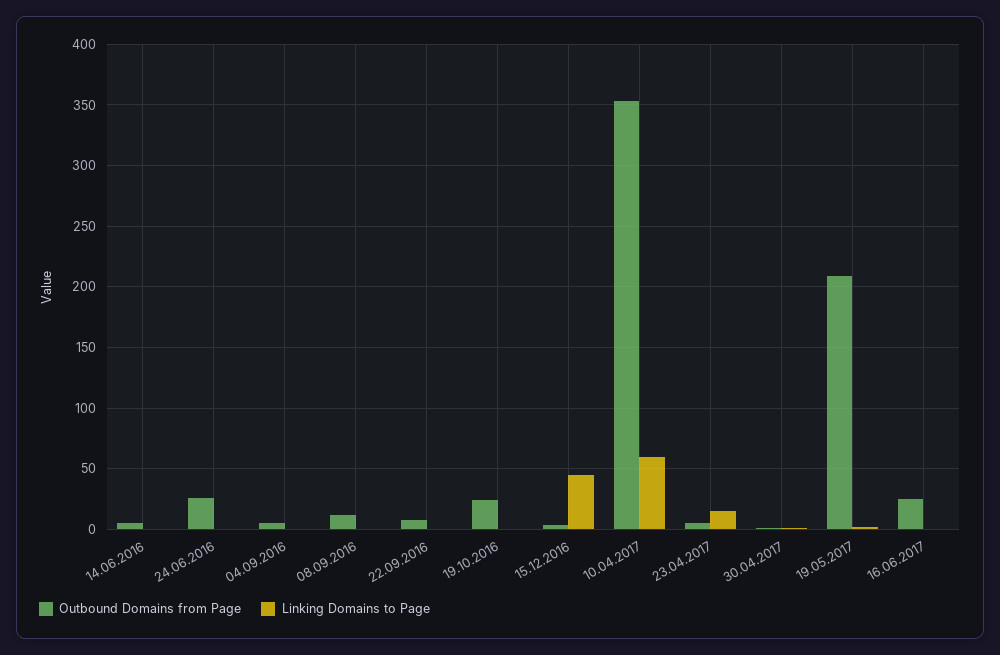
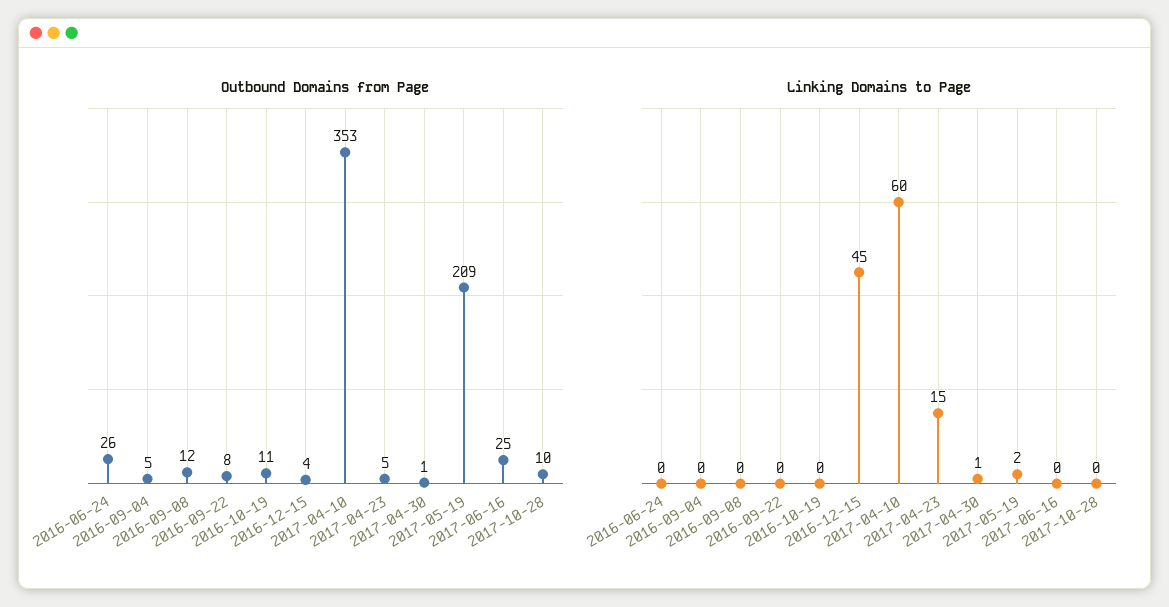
Outbound Domains from Page, 14.06.2016: 5 -> none
Linking Domains to Page, 14.06.2016: 0 -> none
Outbound Domains from Page, 19.10.2016: 25 -> 11
Outbound Domains from Page, 2017-10-28: none -> 10
Linking Domains to Page, 2017-10-28: none -> 0

